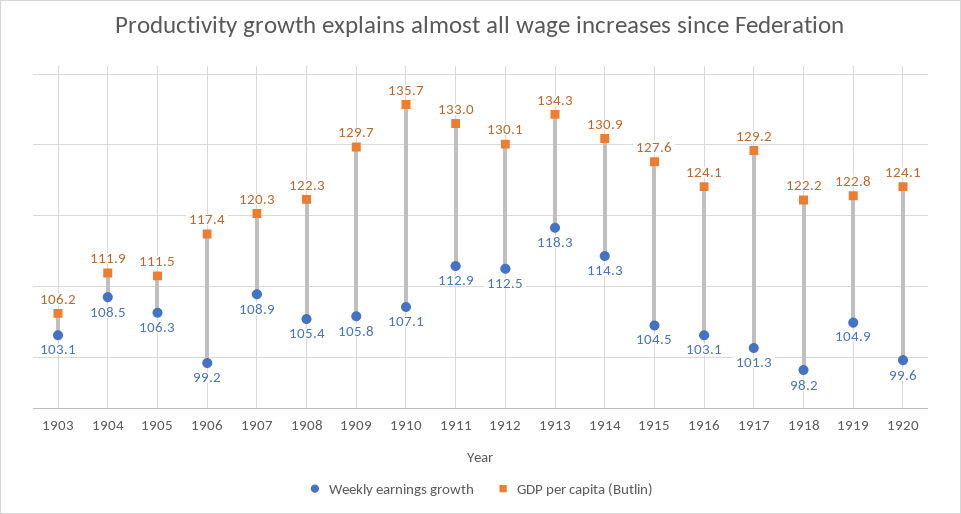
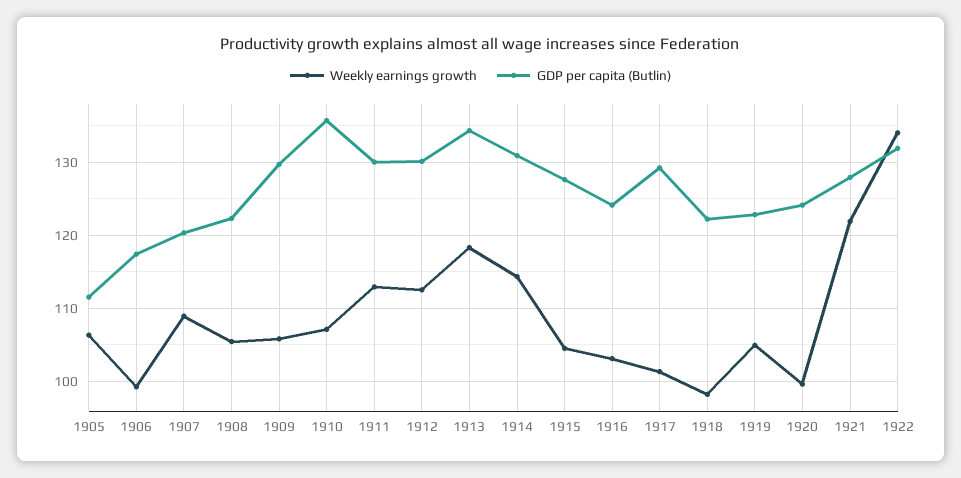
Weekly earnings growth, 1903: 103.1 -> none
GDP per capita (Butlin), 1903: 106.2 -> none
Weekly earnings growth, 1904: 108.5 -> none
GDP per capita (Butlin), 1904: 111.9 -> none
GDP per capita (Butlin), 1911: 133 -> 130
Weekly earnings growth, 1921: none -> 122
GDP per capita (Butlin), 1921: none -> 128
Weekly earnings growth, 1922: none -> 134
GDP per capita (Butlin), 1922: none -> 132

